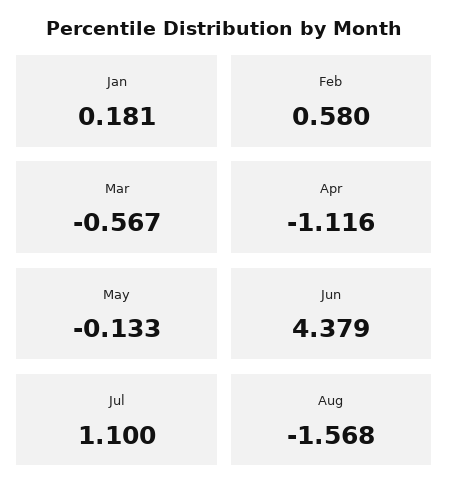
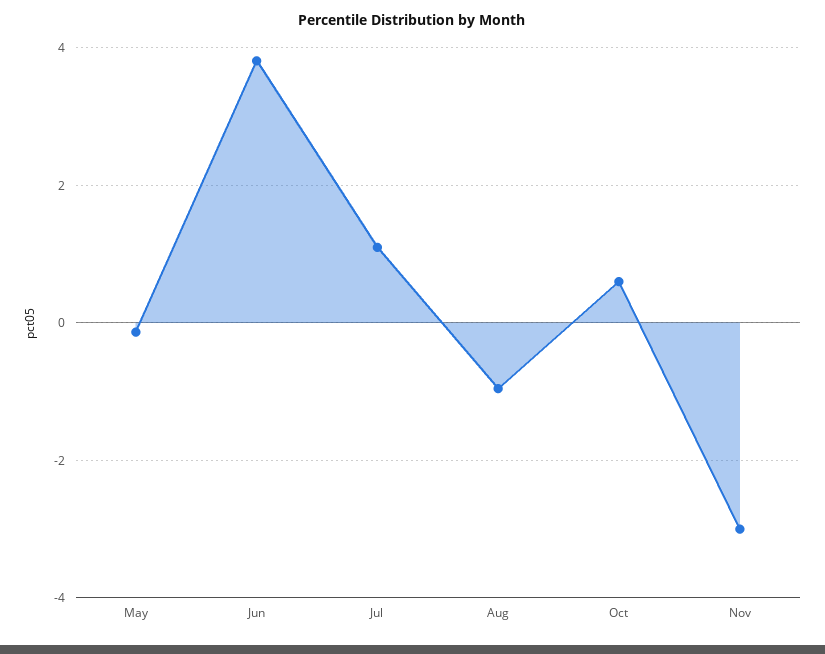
Jan: 0.181 -> none
Feb: 0.58 -> none
Mar: -0.567 -> none
Apr: -1.116 -> none
Jun: 4.379 -> 3.8
Aug: -1.568 -> -1
Oct: none -> 0.6
Nov: none -> -3

